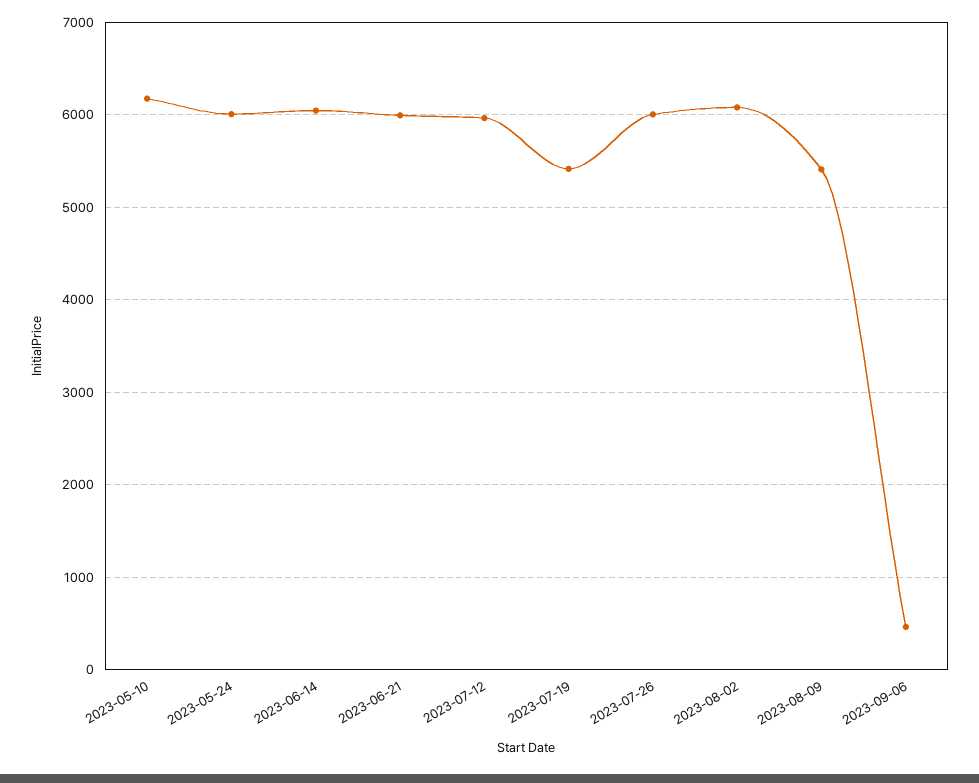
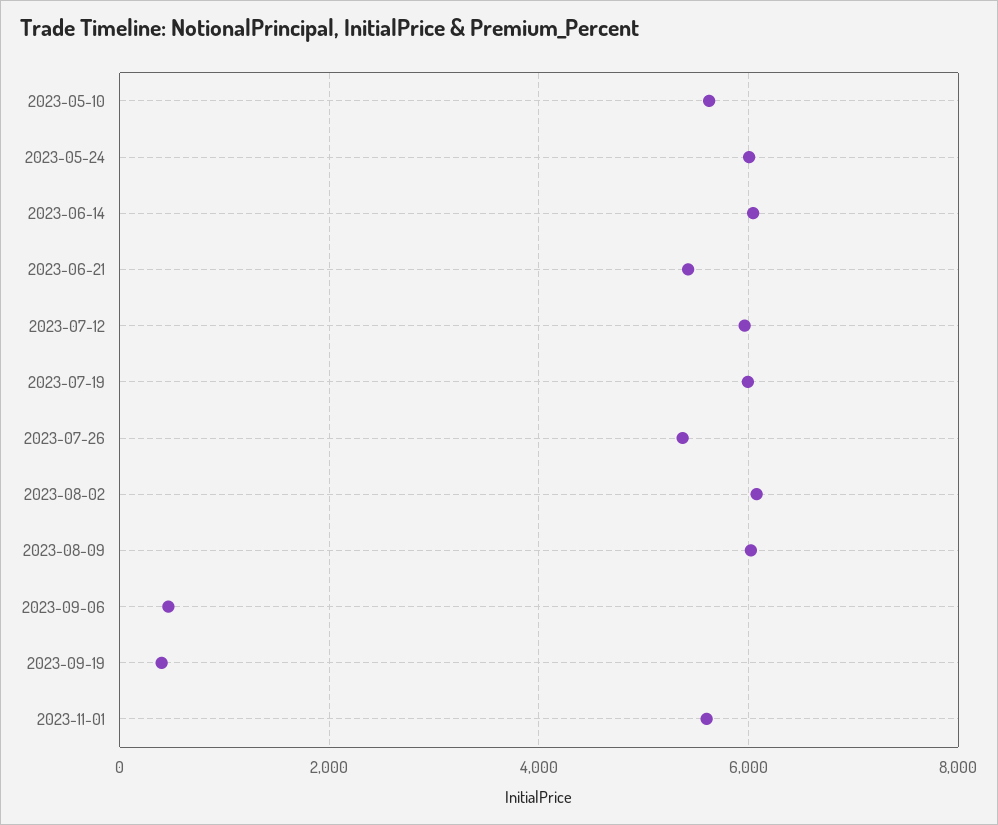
2023-05-10: 6200 -> 5600
2023-06-21: 6000 -> 5400
2023-07-19: 5400 -> 6000
2023-07-26: 6000 -> 5400
2023-08-09: 5400 -> 6000
2023-09-19: none -> 400
2023-11-01: none -> 5600

